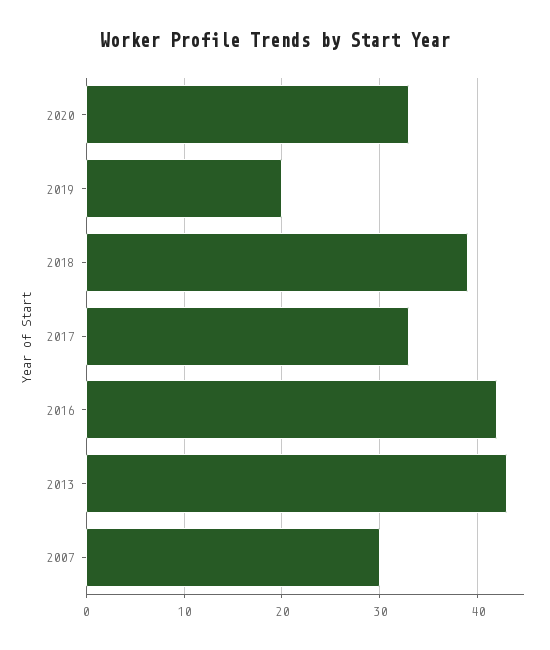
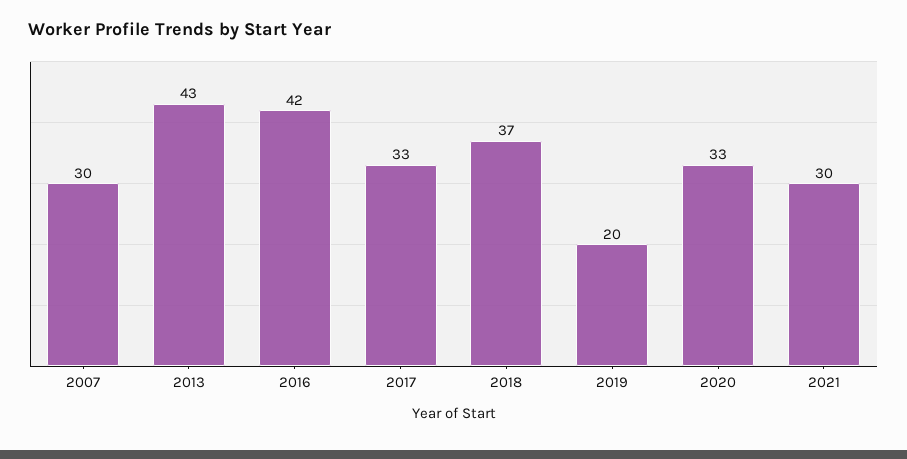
2018: 39 -> 37
2021: none -> 30

